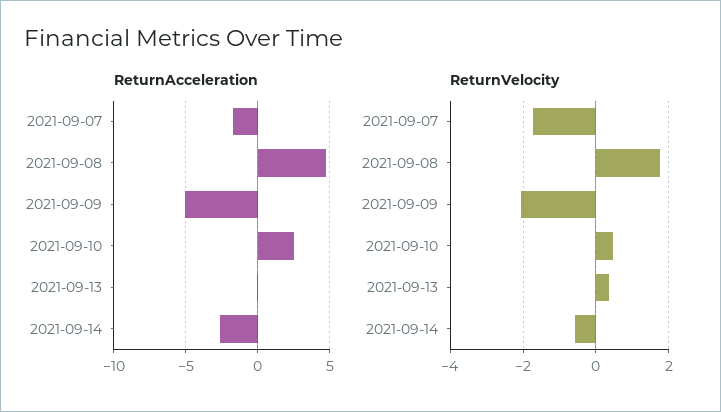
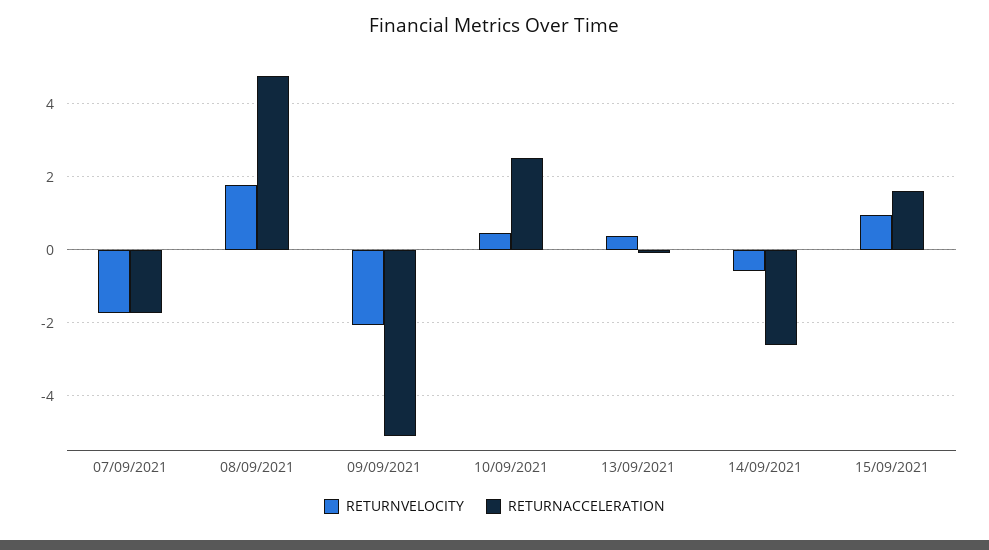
ReturnVelocity, 15/09/2021: none -> 1
ReturnAcceleration, 15/09/2021: none -> 1.6

